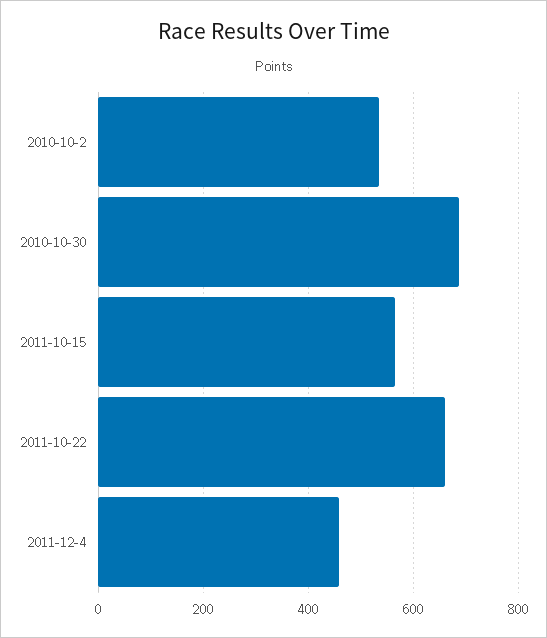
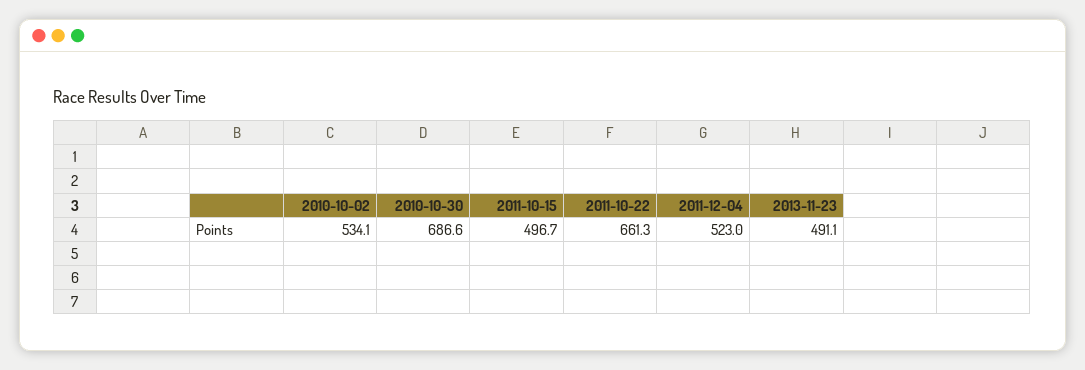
2011-10-15: 560 -> 496.7
2011-12-4: 460 -> 523
2013-11-23: none -> 491.1

